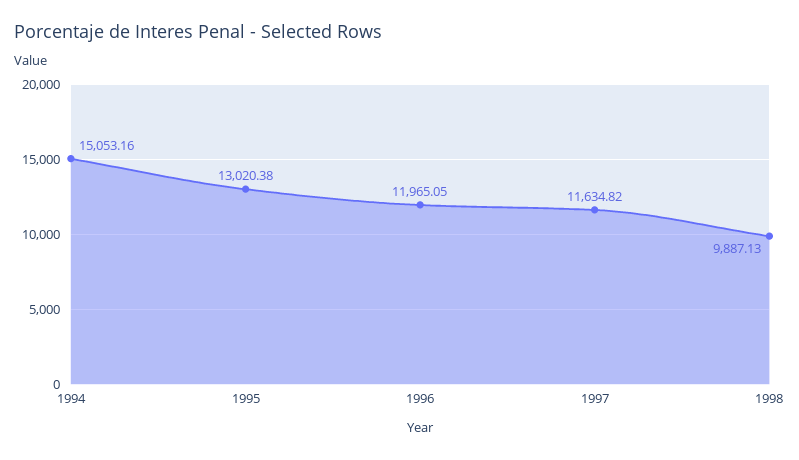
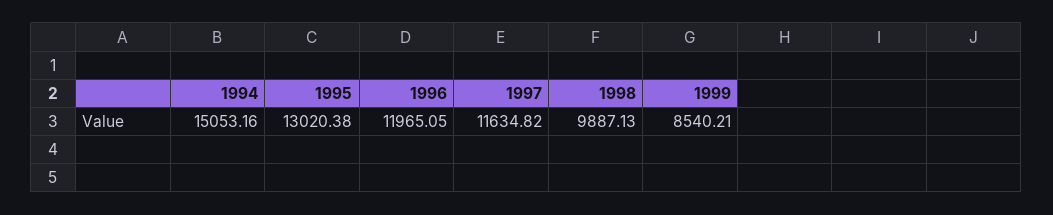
1999: none -> 8540.21

